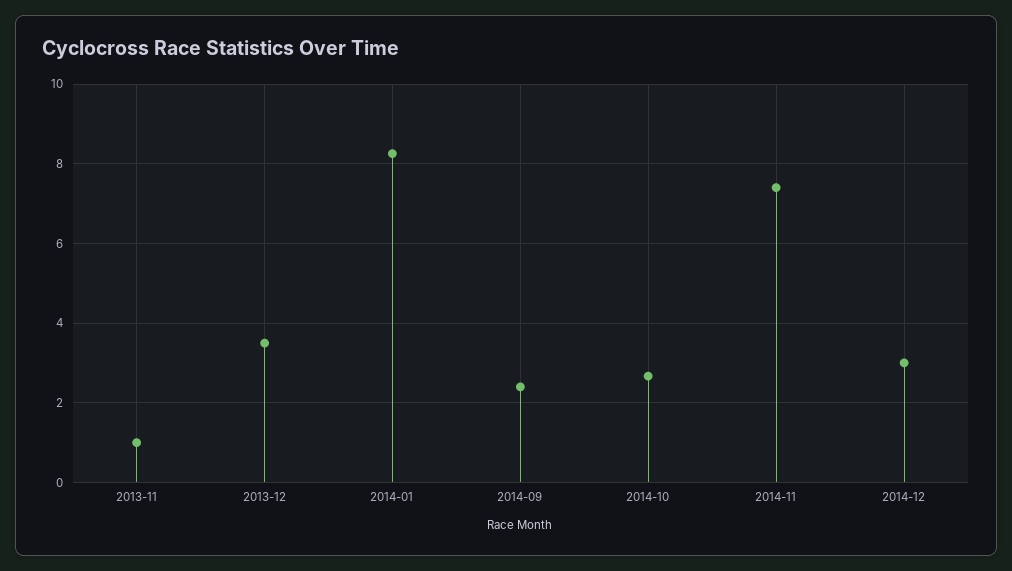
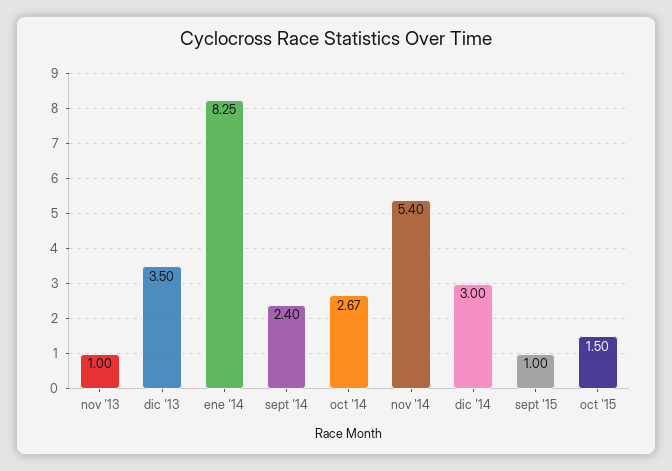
2014-11: 7.4 -> 5.4
sept '15: none -> 1
oct '15: none -> 1.5

